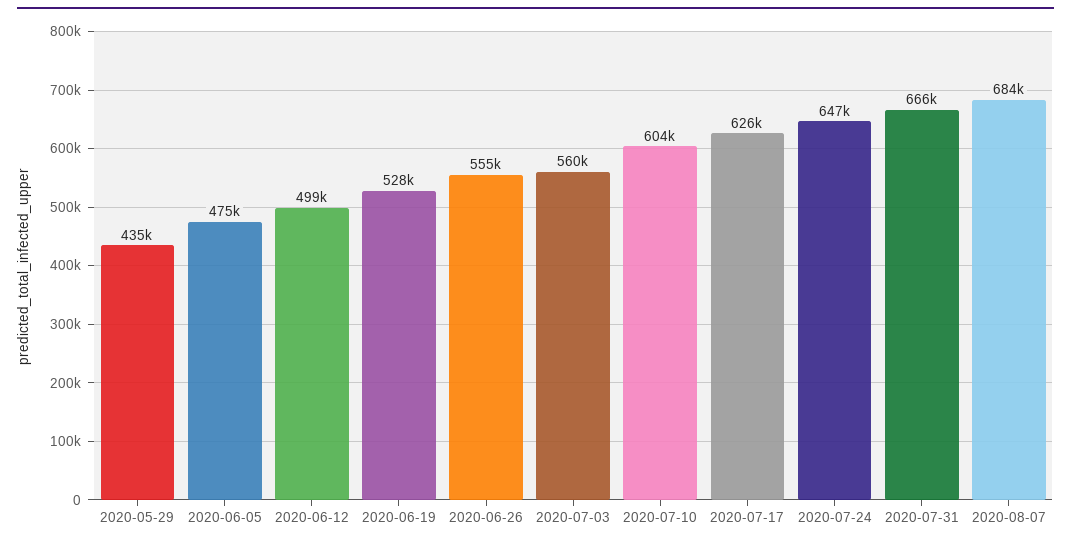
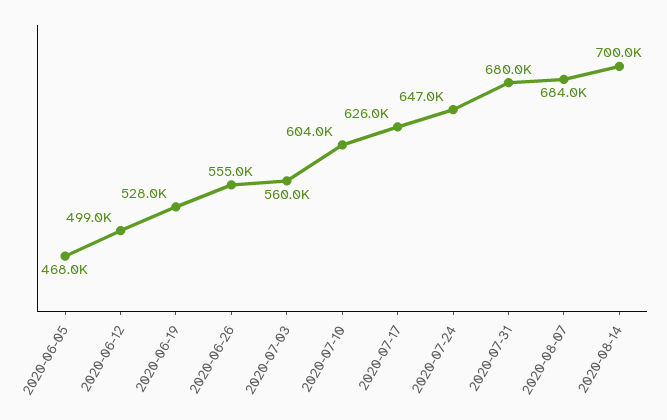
2020-05-29: 435000 -> none
2020-06-05: 475000 -> 468000
2020-07-31: 666000 -> 680000
2020-08-14: none -> 700000

